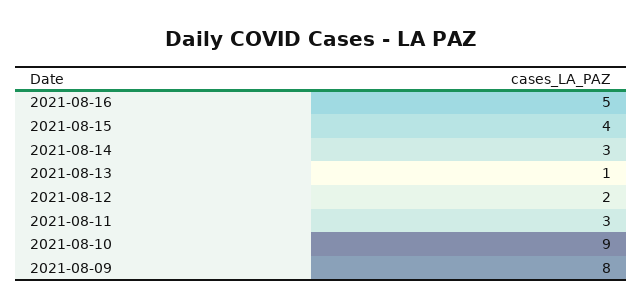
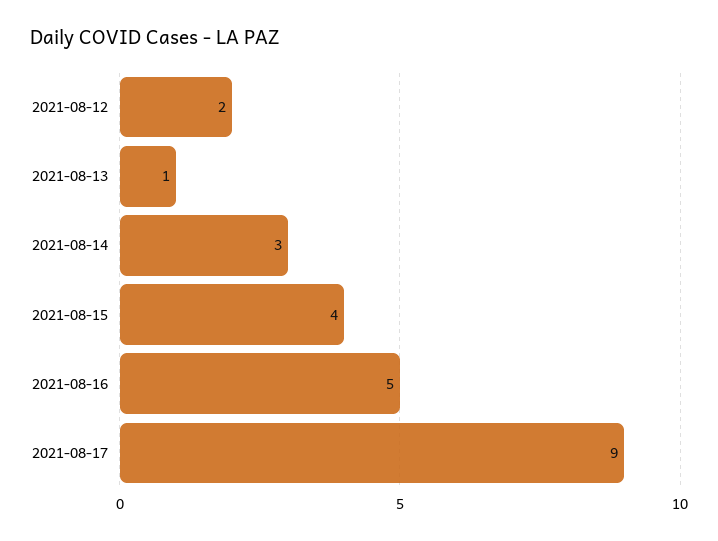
2021-08-11: 3 -> none
2021-08-10: 9 -> none
2021-08-09: 8 -> none
2021-08-17: none -> 9

